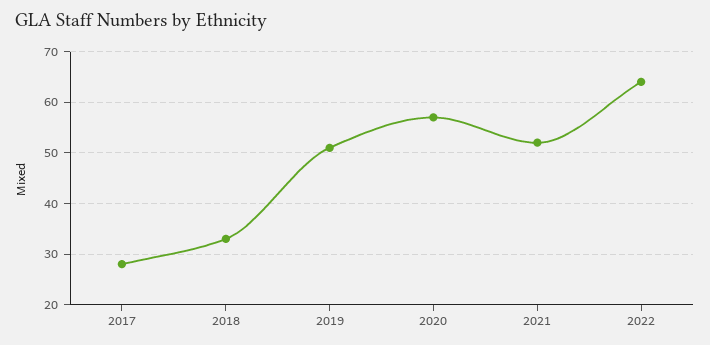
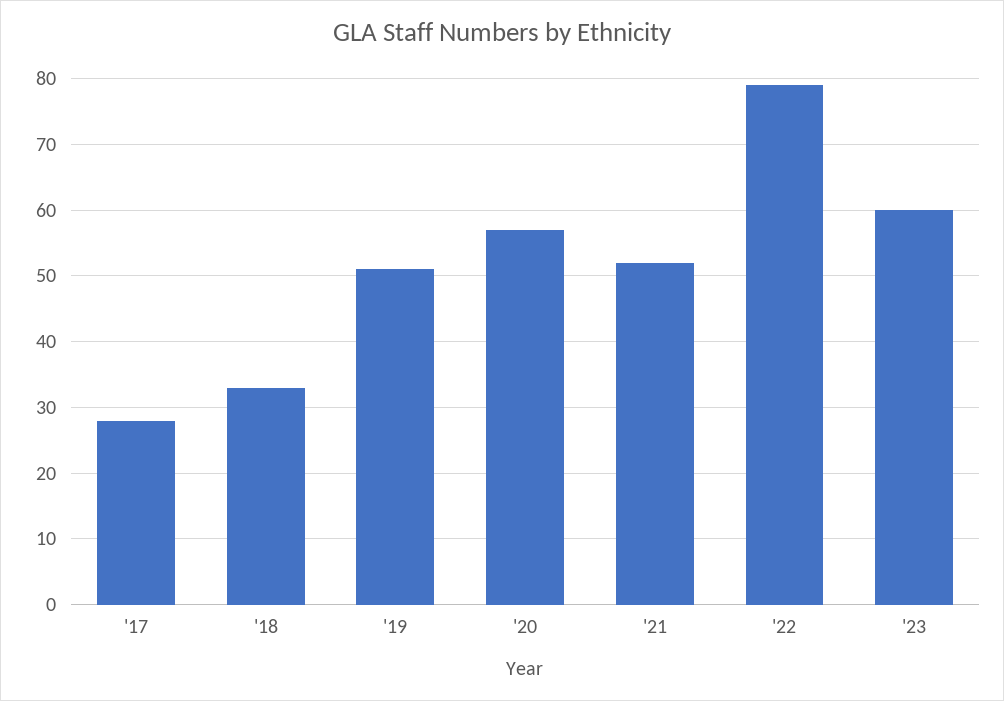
2022: 65 -> 79
'23: none -> 60

